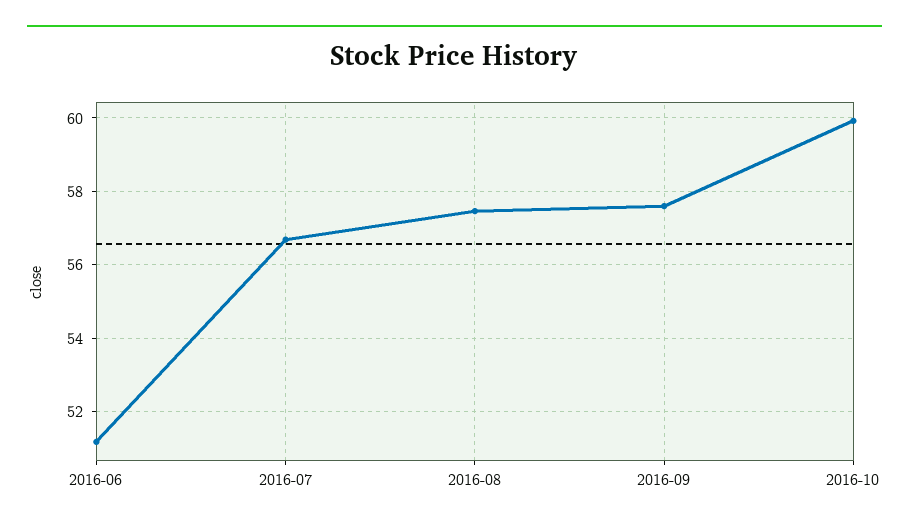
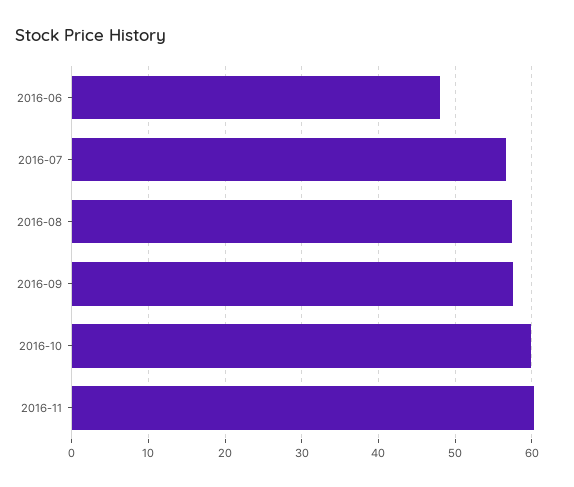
2016-06: 51.2 -> 48
2016-11: none -> 60

